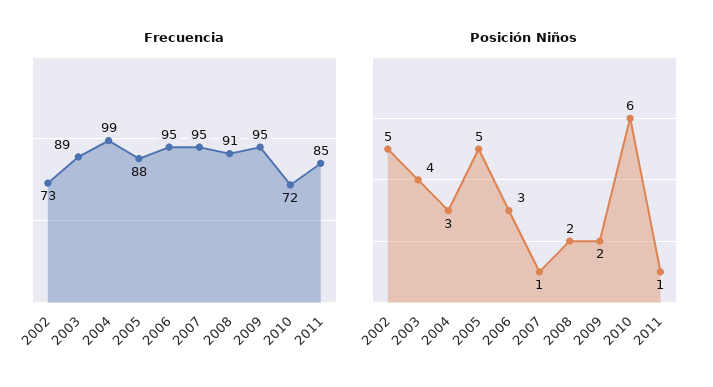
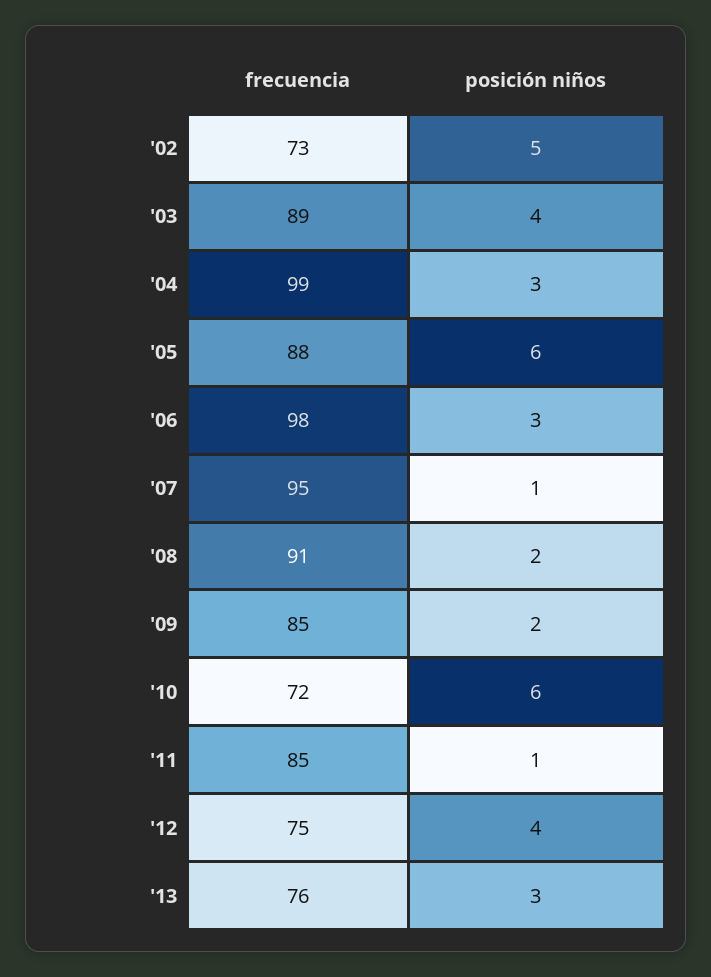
Frecuencia, 2006: 95 -> 98
Frecuencia, 2009: 95 -> 85
Posición Niños, 2005: 5 -> 6
Frecuencia, '12: none -> 75
Posición Niños, '12: none -> 4
Frecuencia, '13: none -> 76
Posición Niños, '13: none -> 3

